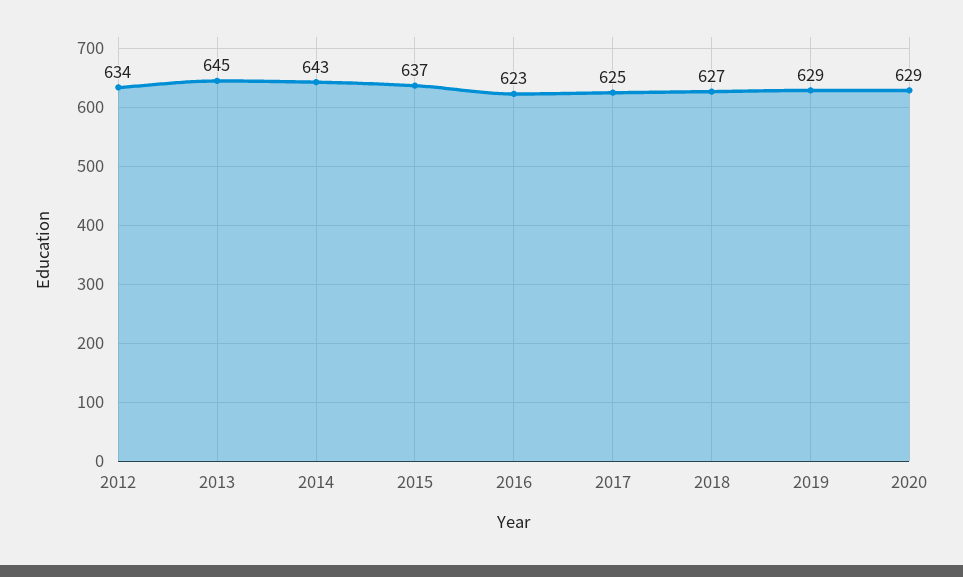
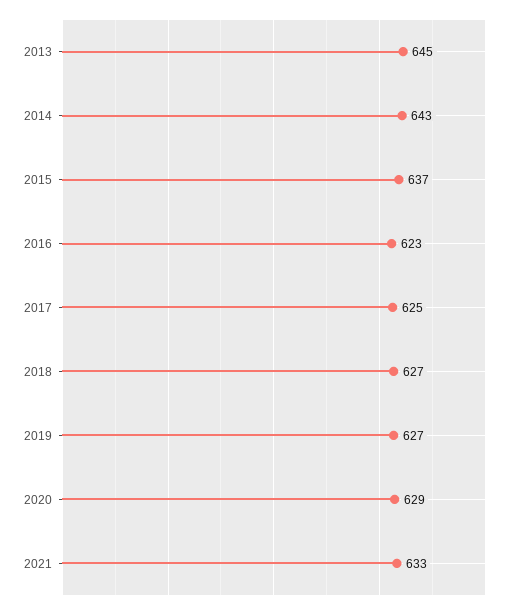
2012: 634 -> none
2019: 629 -> 627
2021: none -> 633

